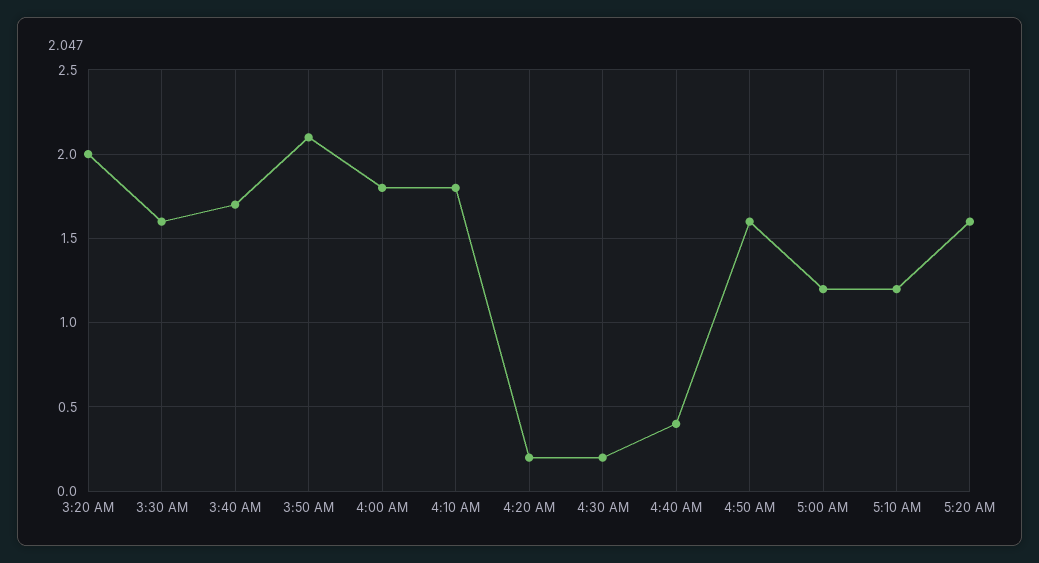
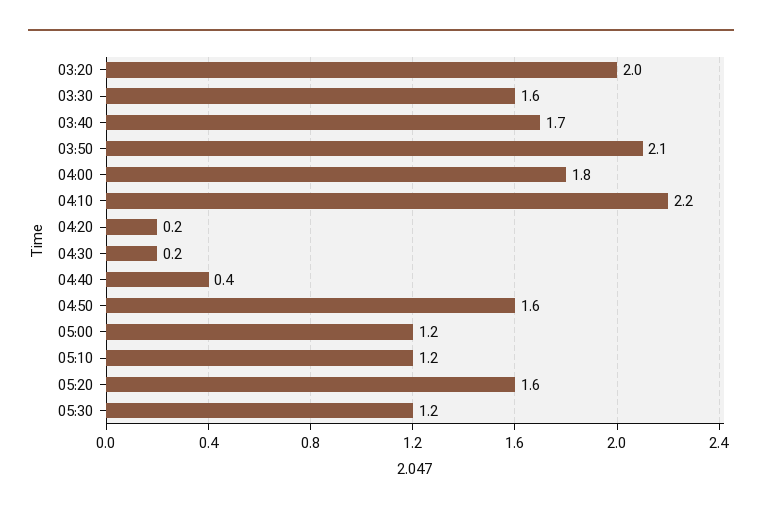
4:10 AM: 1.8 -> 2.2
05:30: none -> 1.2

